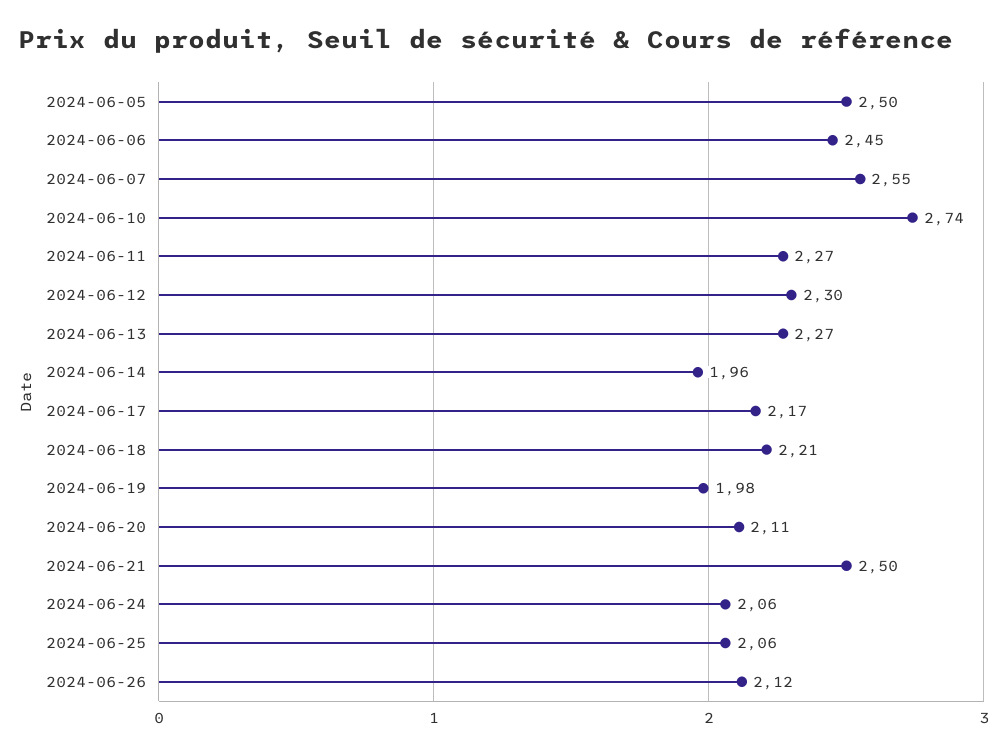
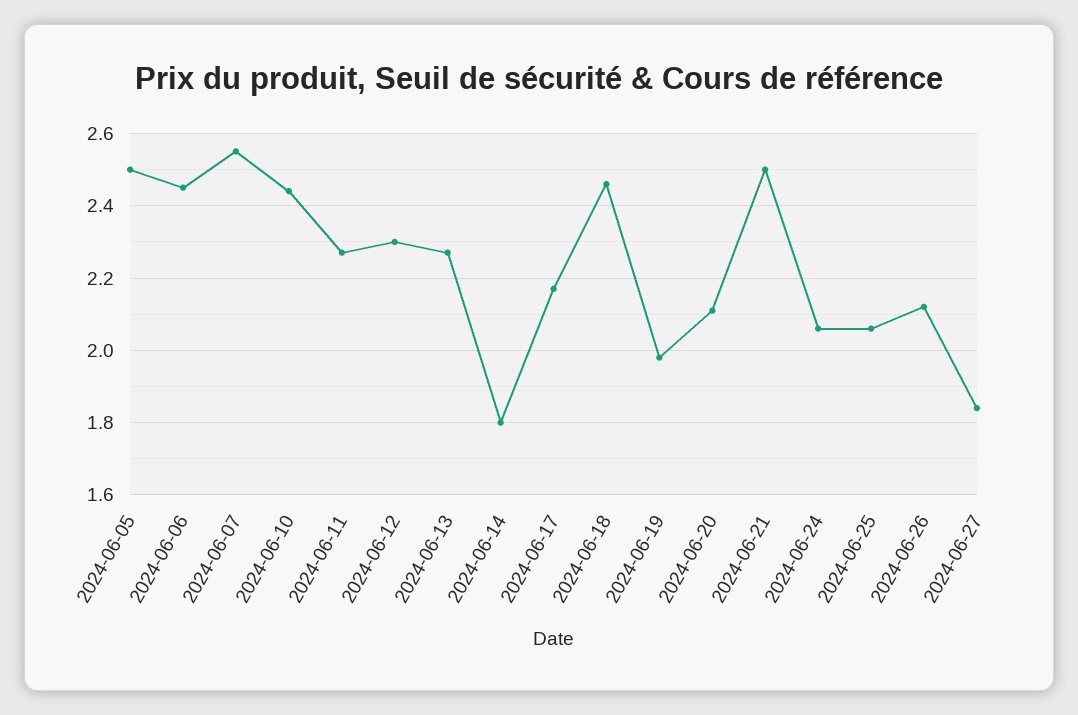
2024-06-10: 2.74 -> 2.45
2024-06-14: 1.96 -> 1.8
2024-06-18: 2.21 -> 2.45
2024-06-27: none -> 1.85

